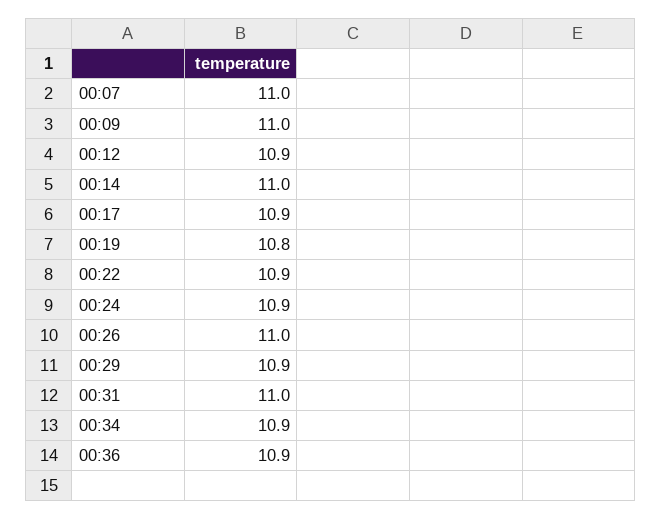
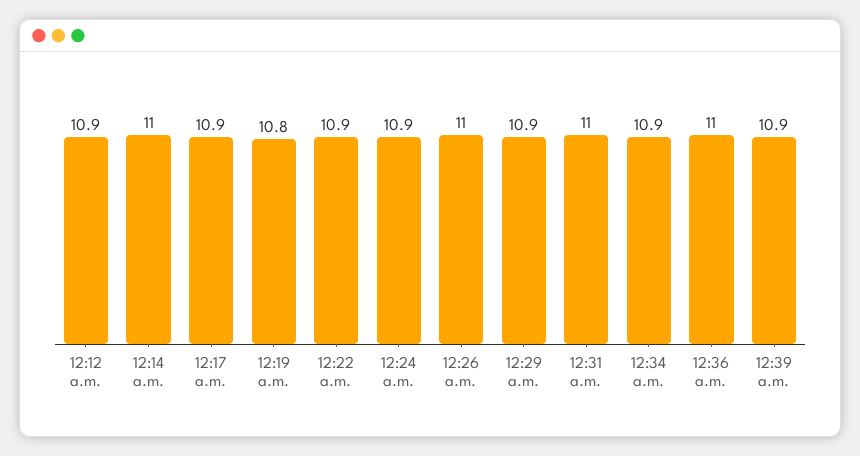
00:07: 11 -> none
00:09: 11 -> none
00:36: 10.9 -> 11
12:39 a.m.: none -> 10.9

